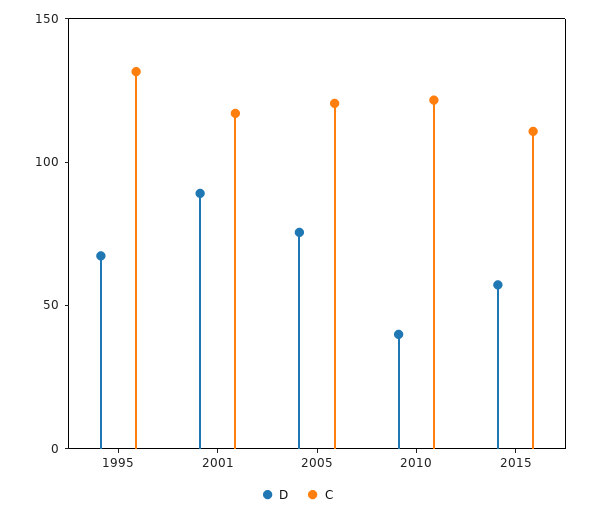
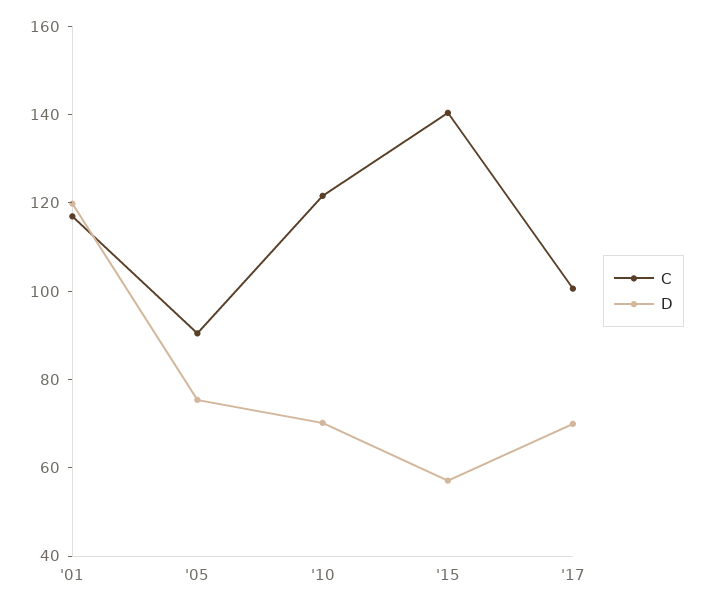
D, 1995: 70 -> none
C, 1995: 130 -> none
D, 2001: 90 -> 120
C, 2005: 120 -> 90
D, 2010: 40 -> 70
C, 2015: 110 -> 140
C, '17: none -> 100
D, '17: none -> 70

